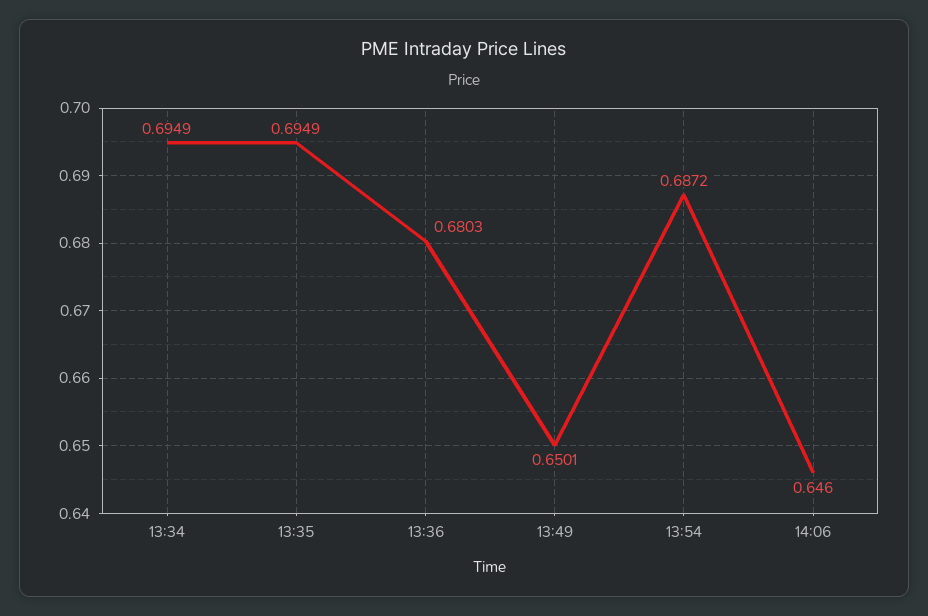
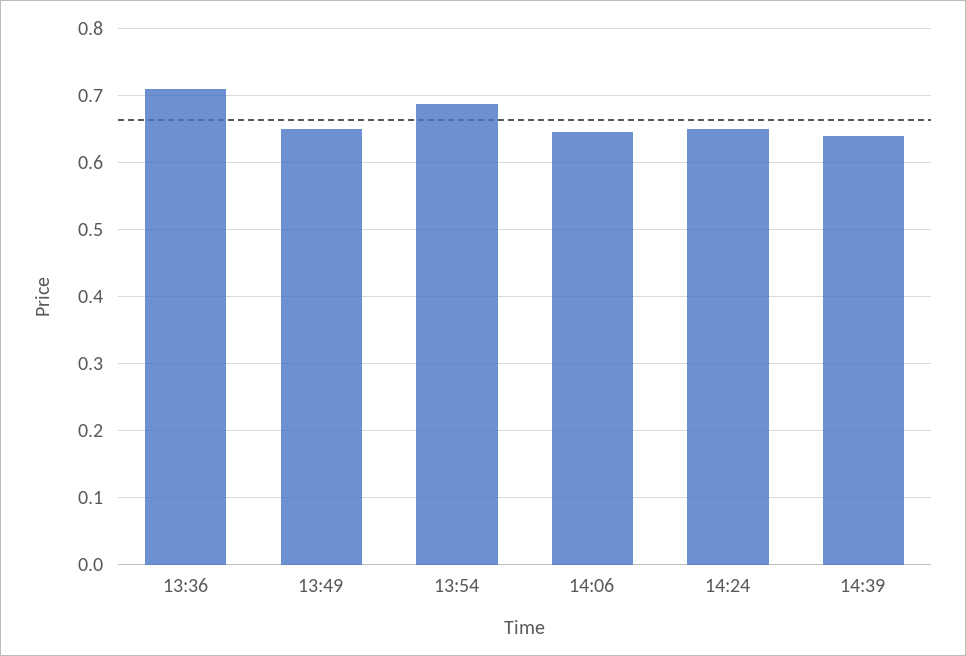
13:34: 0.6949 -> none
13:35: 0.6949 -> none
13:36: 0.6803 -> 0.71
14:24: none -> 0.65
14:39: none -> 0.64

